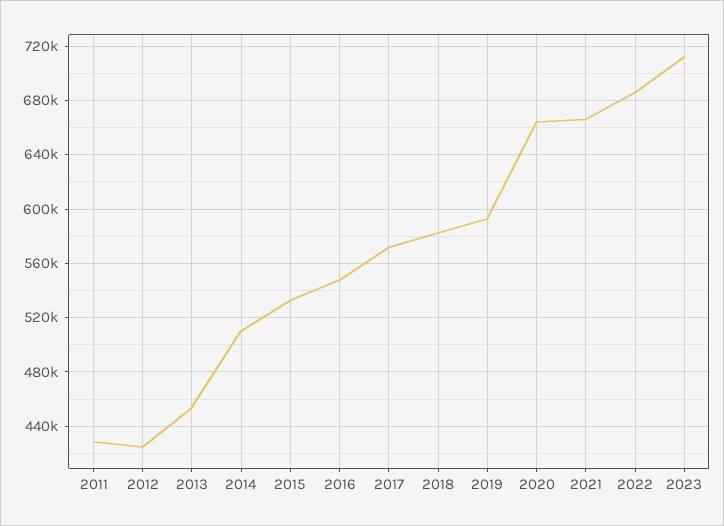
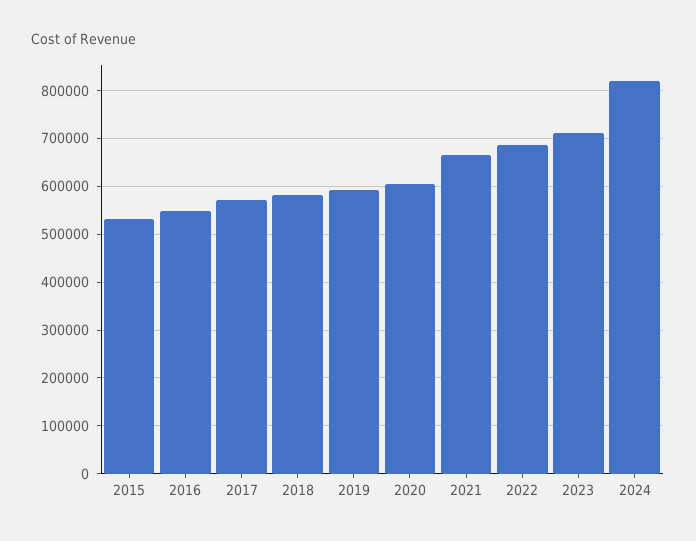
2011: 430000 -> none
2012: 425000 -> none
2013: 455000 -> none
2014: 510000 -> none
2020: 665000 -> 600000
2024: none -> 820000

